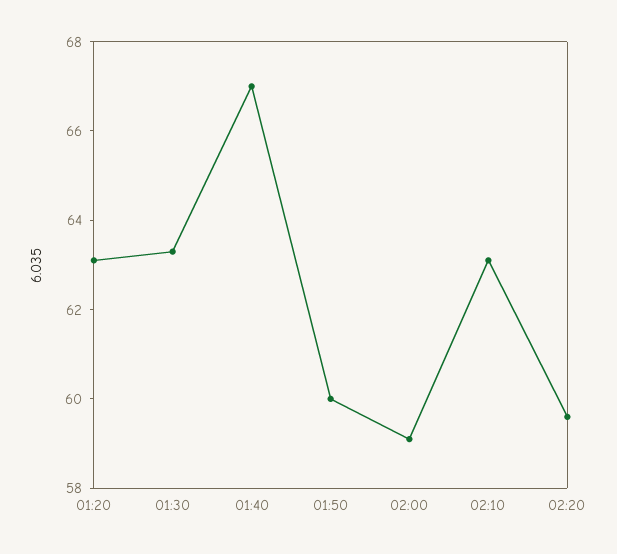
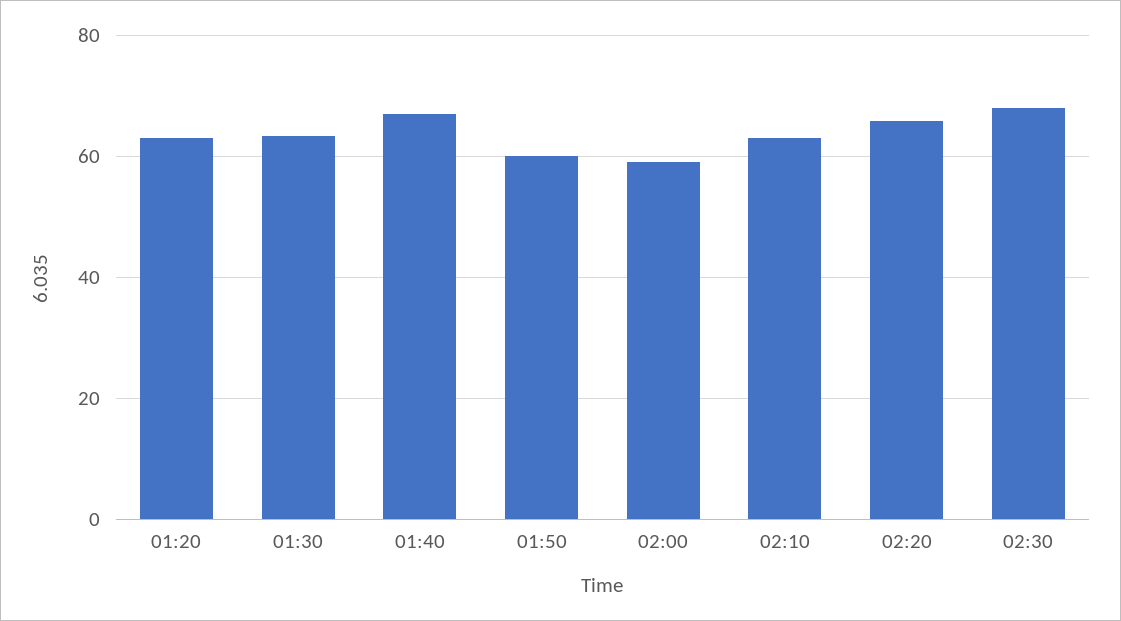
02:20: 59.5 -> 66
02:30: none -> 68

